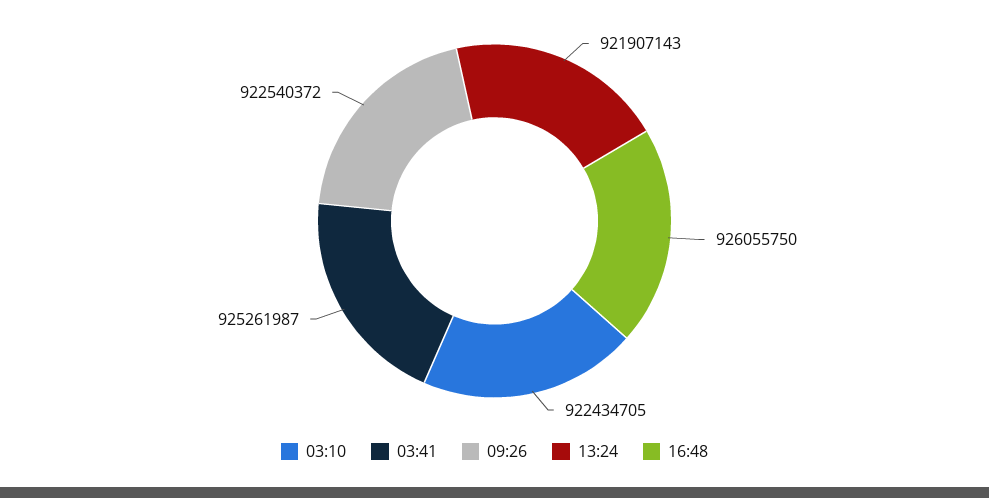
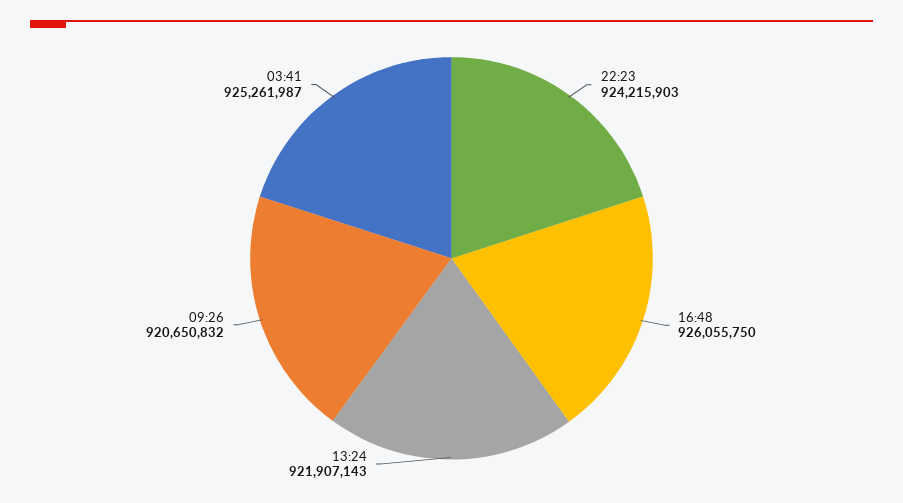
03:10: 922434705 -> none
09:26: 922540372 -> 920650832
22:23: none -> 924215903

